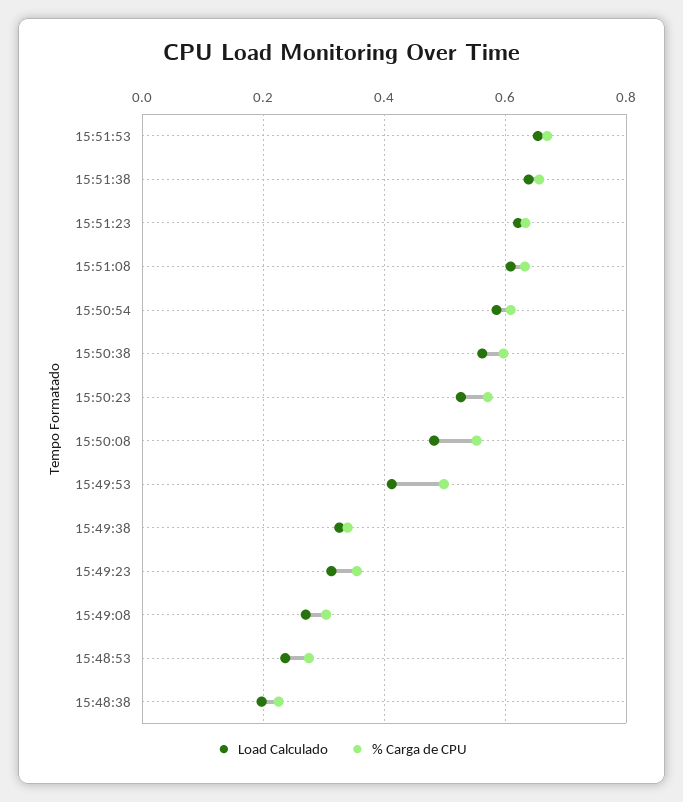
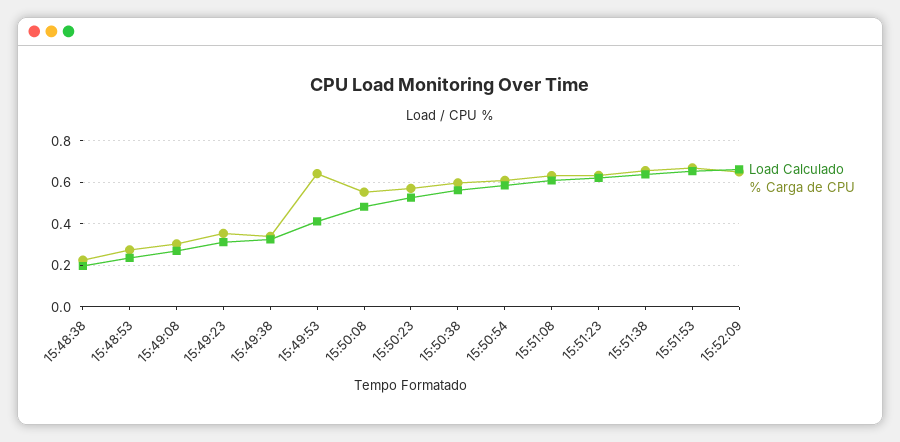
% Carga de CPU, 15:49:53: 0.5 -> 0.65
Load Calculado, 15:52:09: none -> 0.65
% Carga de CPU, 15:52:09: none -> 0.65

